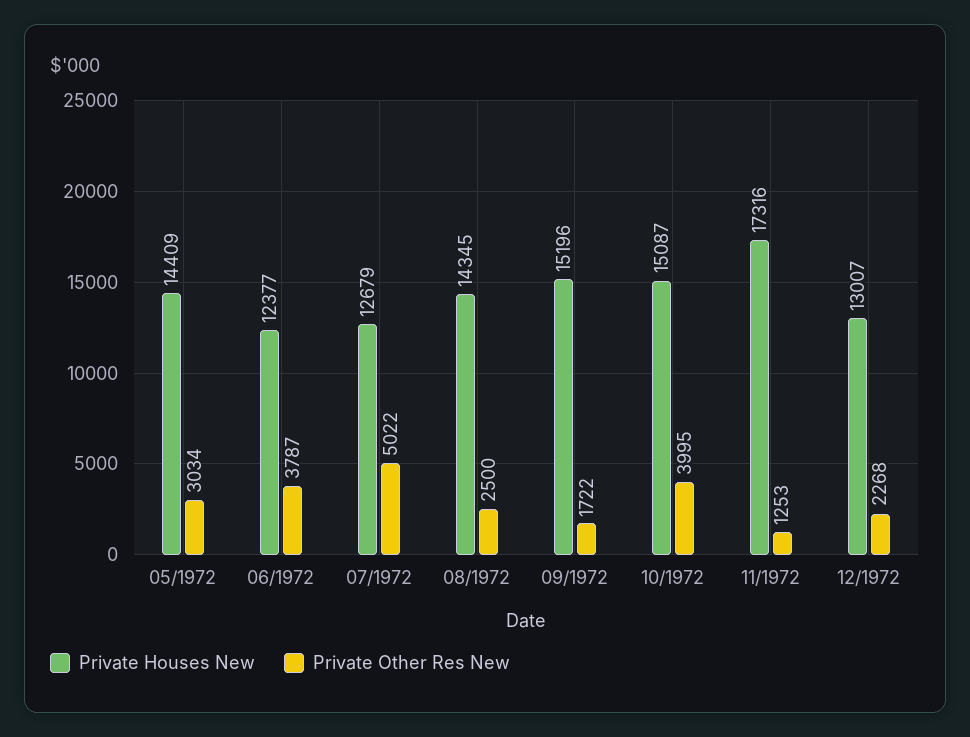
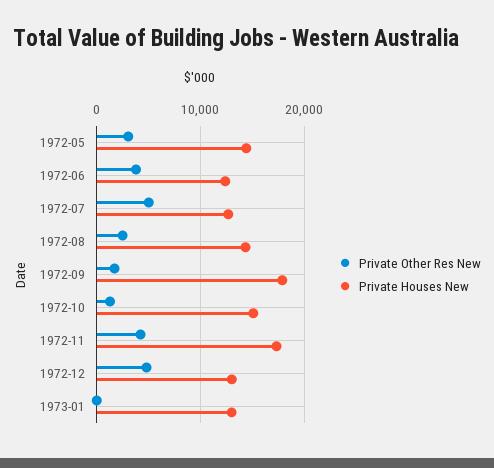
Private Houses New, 09/1972: 15196 -> 18000
Private Other Res New, 10/1972: 3995 -> 1000
Private Other Res New, 11/1972: 1253 -> 4000
Private Other Res New, 12/1972: 2268 -> 5000
Private Other Res New, 1973-01: none -> 0
Private Houses New, 1973-01: none -> 13000

